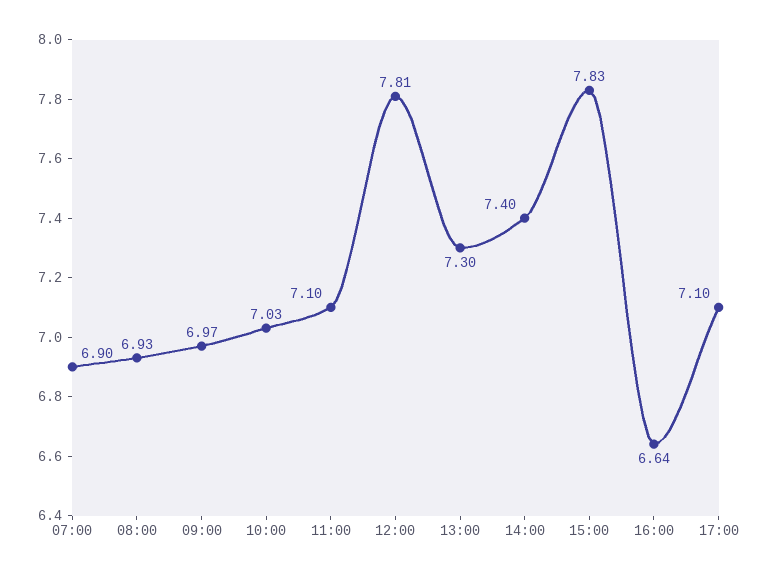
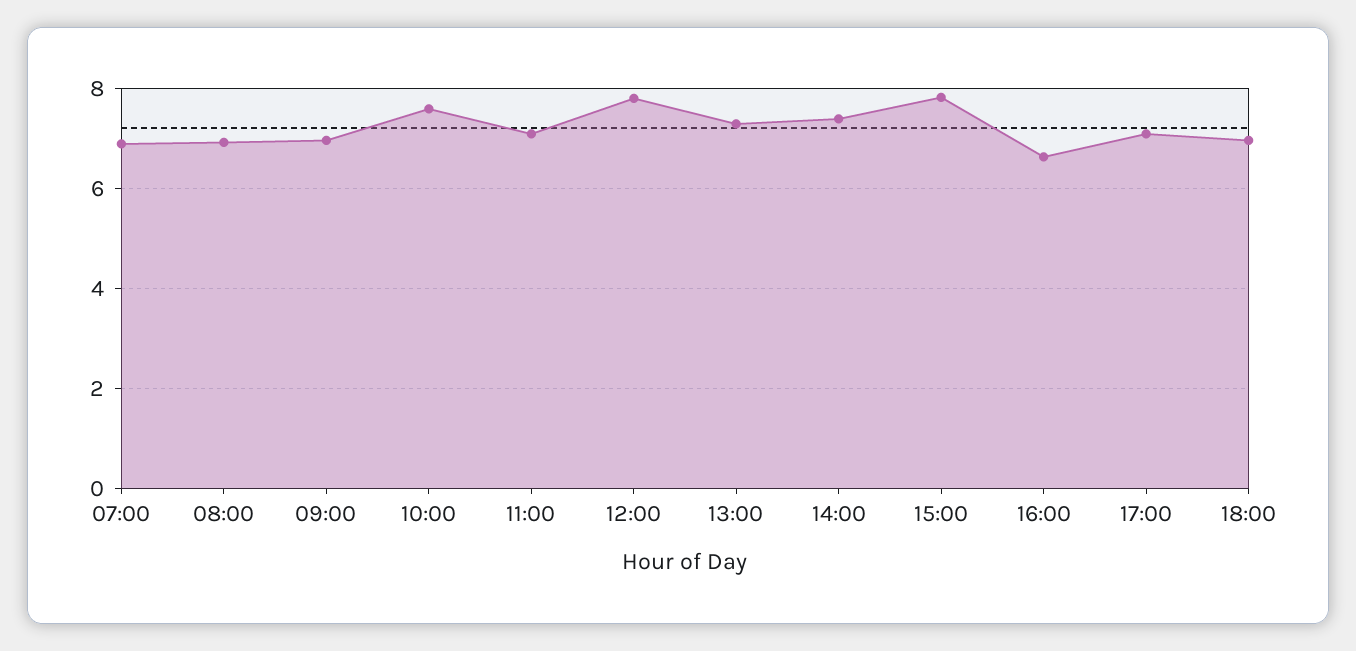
10:00: 7.03 -> 7.6
18:00: none -> 7

